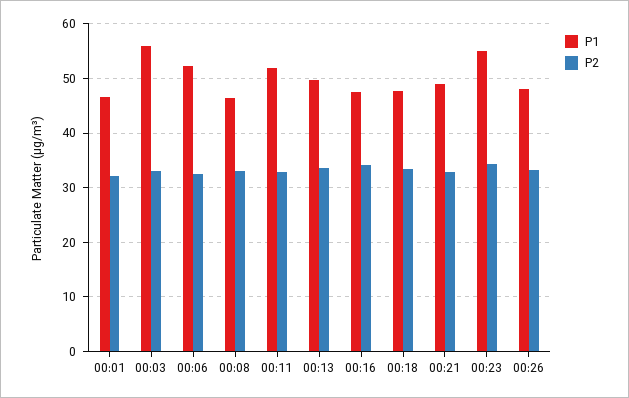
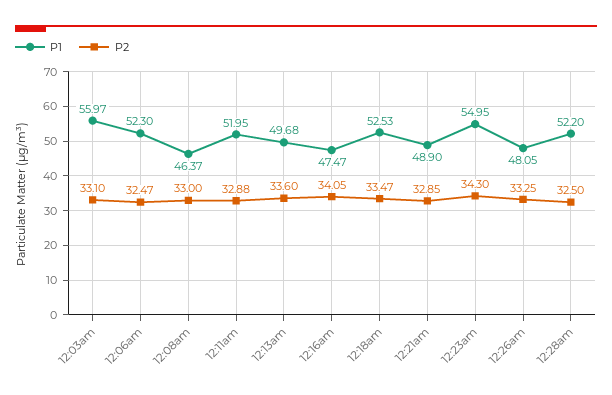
P1, 00:01: 46 -> none
P2, 00:01: 32 -> none
P1, 00:18: 48 -> 52.53
P1, 12:28am: none -> 52.2
P2, 12:28am: none -> 32.5

